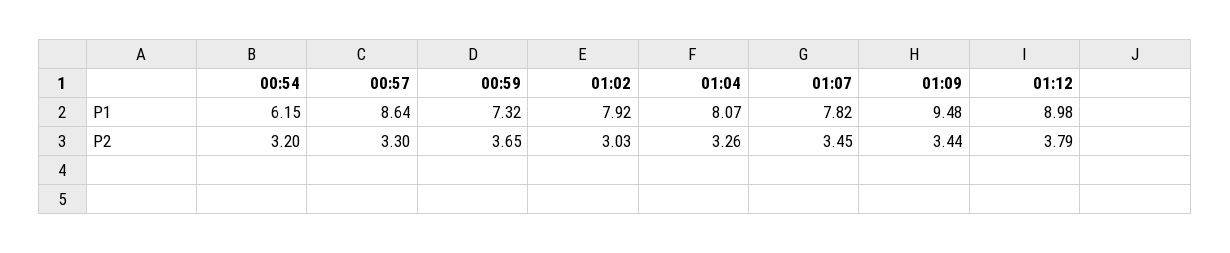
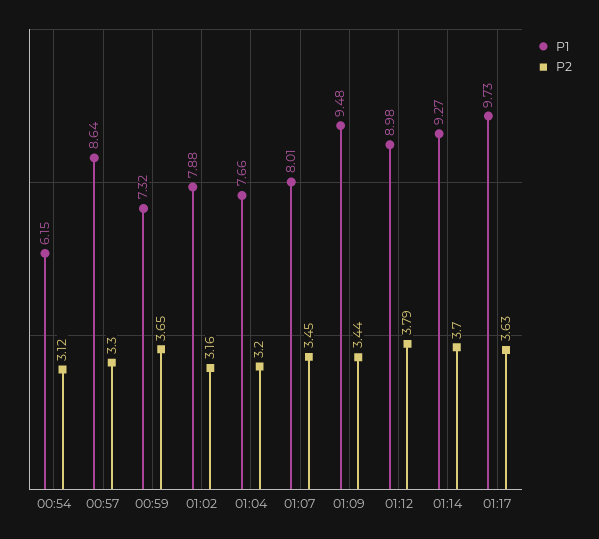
P1, 01:02: 7.92 -> 7.88
P1, 01:04: 8.07 -> 7.66
P1, 01:07: 7.82 -> 8.01
P2, 00:54: 3.2 -> 3.12
P2, 01:02: 3.03 -> 3.16
P2, 01:04: 3.26 -> 3.2
P1, 01:14: none -> 9.27
P2, 01:14: none -> 3.7
P1, 01:17: none -> 9.73
P2, 01:17: none -> 3.63

